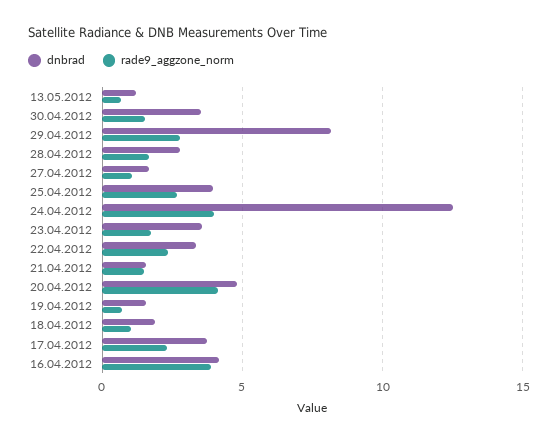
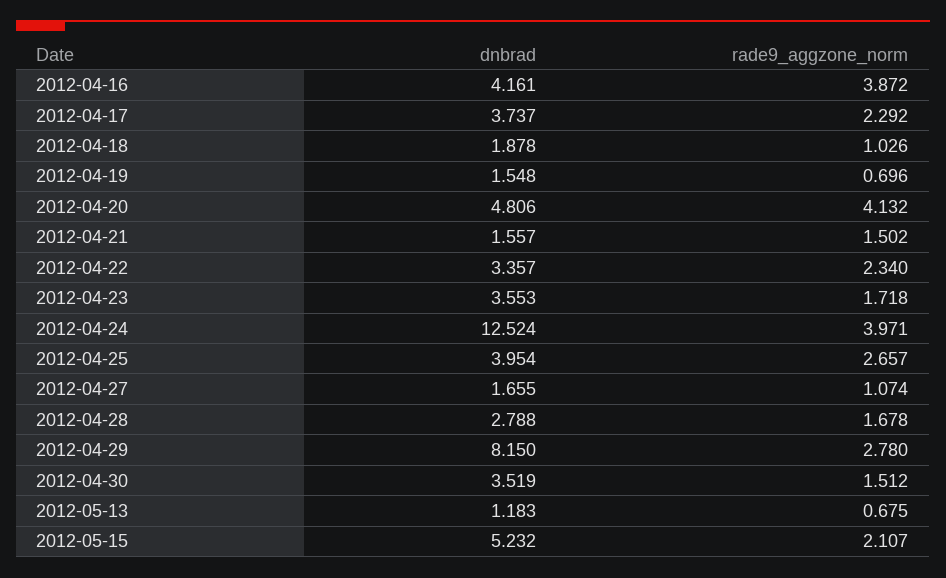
dnbrad, 2012-05-15: none -> 5.232
rade9_aggzone_norm, 2012-05-15: none -> 2.107

